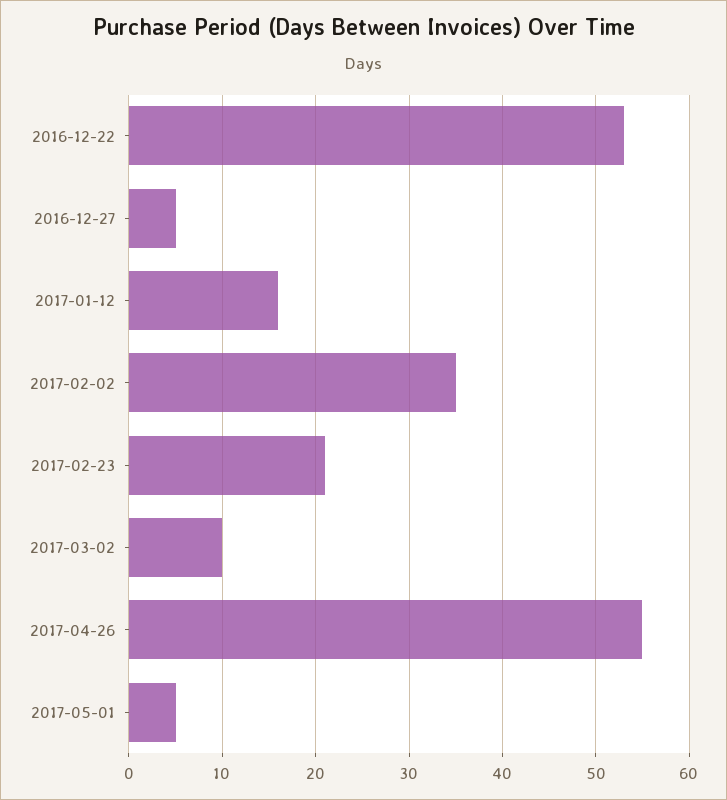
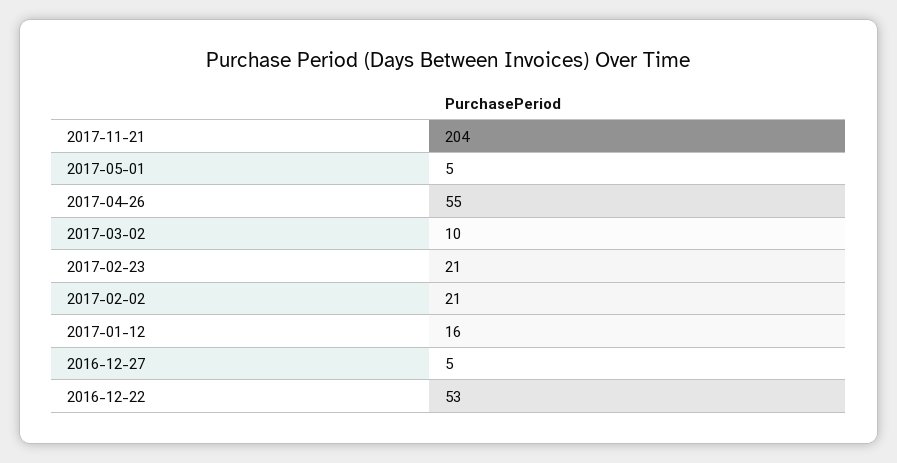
2017-02-02: 35 -> 21
2017-11-21: none -> 204

